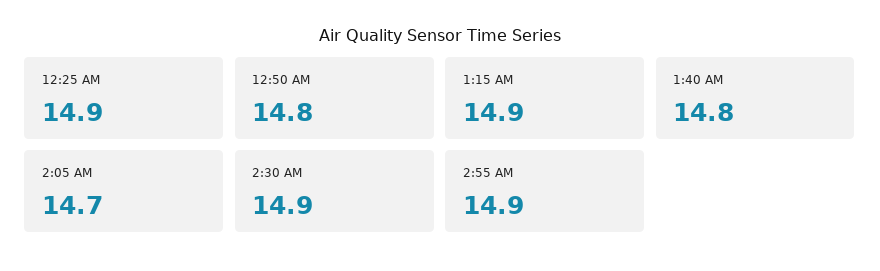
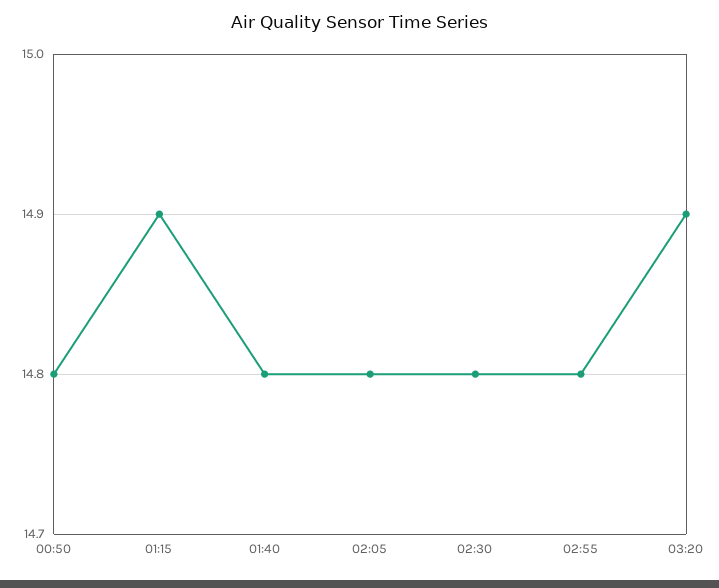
12:25 AM: 14.9 -> none
2:05 AM: 14.7 -> 14.8
2:30 AM: 14.9 -> 14.8
2:55 AM: 14.9 -> 14.8
03:20: none -> 14.9

